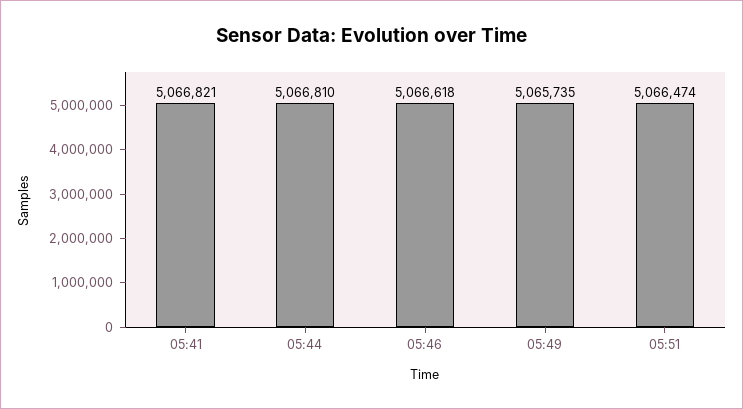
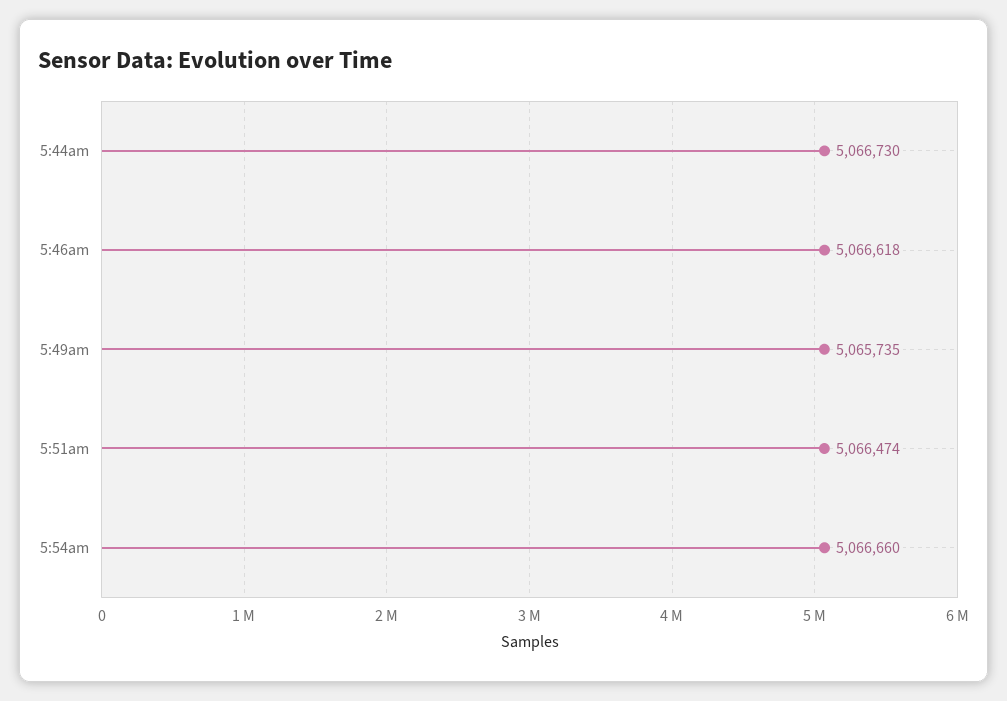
05:41: 5066821 -> none
05:44: 5066810 -> 5066730
5:54am: none -> 5066660

